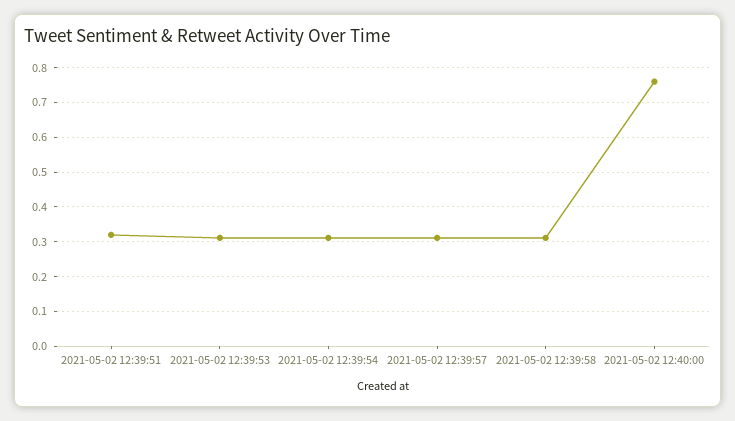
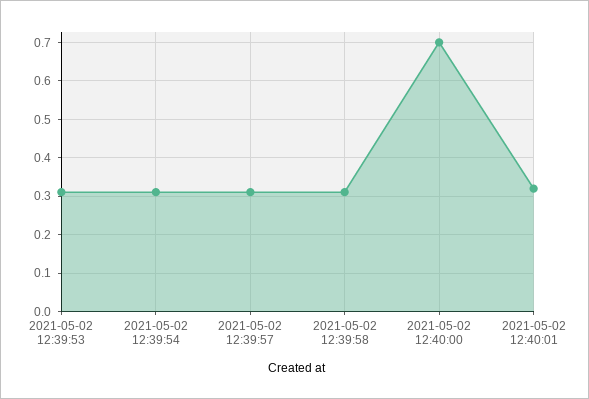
2021-05-02 12:39:51: 0.32 -> none
2021-05-02 12:40:00: 0.76 -> 0.7
2021-05-02 12:40:01: none -> 0.32

